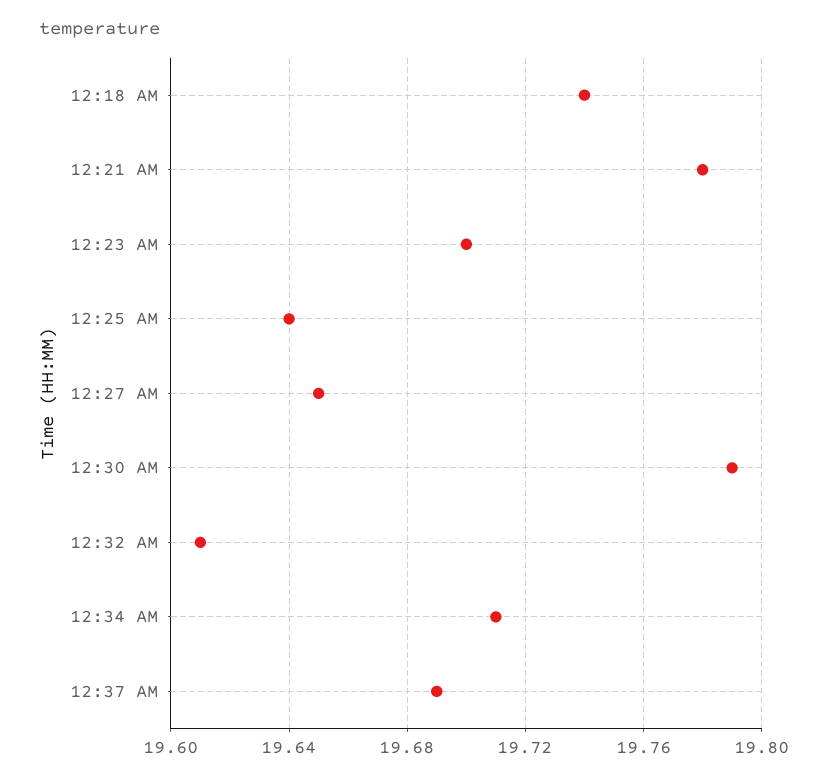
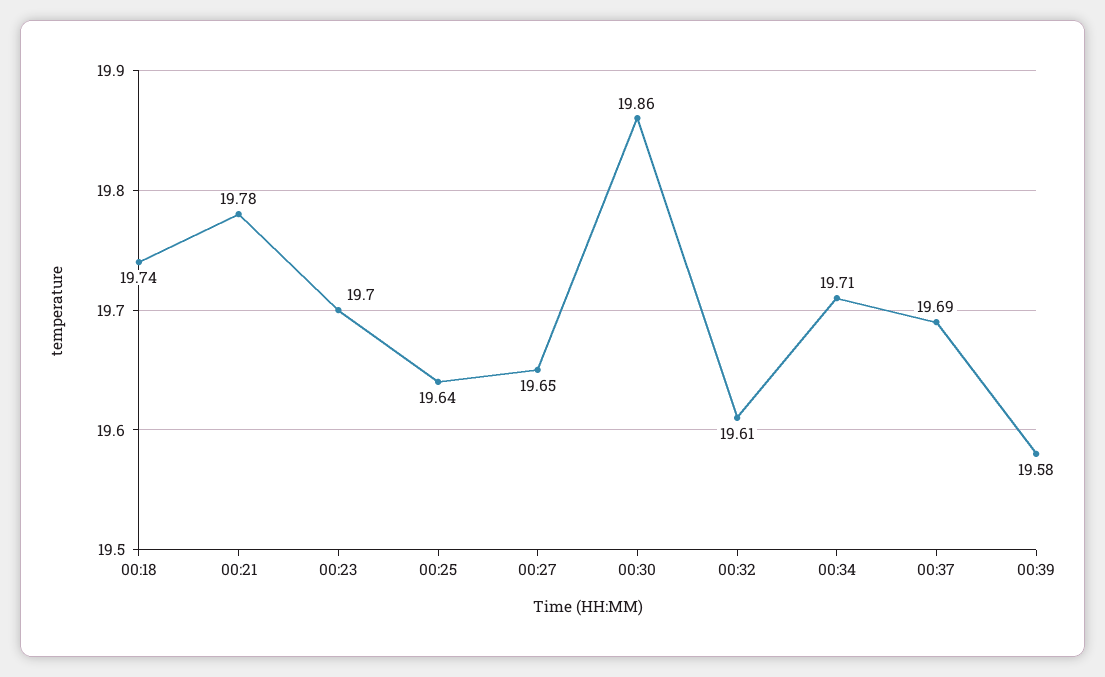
12:30 AM: 19.79 -> 19.86
00:39: none -> 19.58

